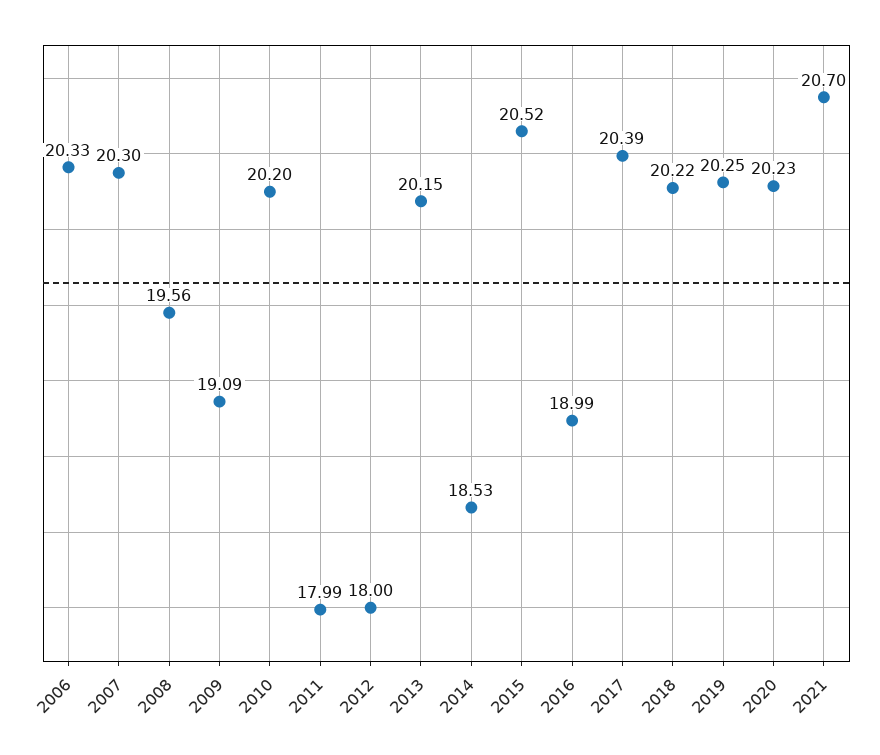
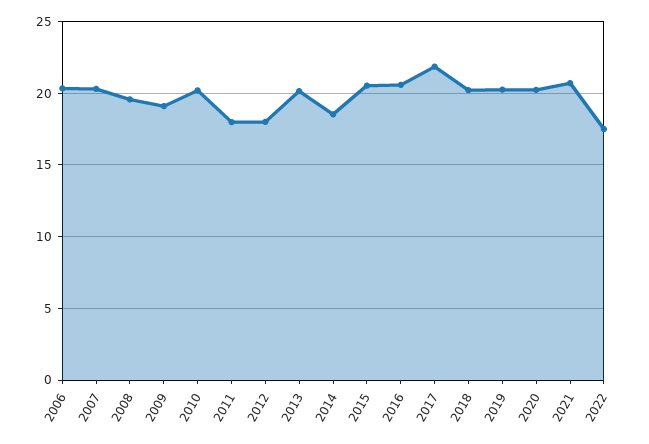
2016: 18.99 -> 20.5
2017: 20.39 -> 22
2022: none -> 17.5

